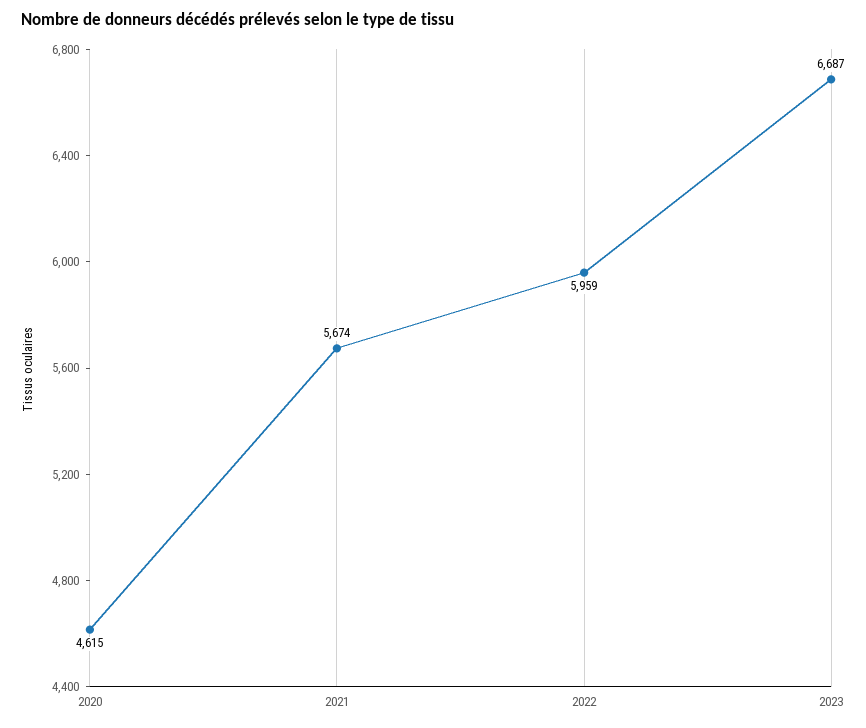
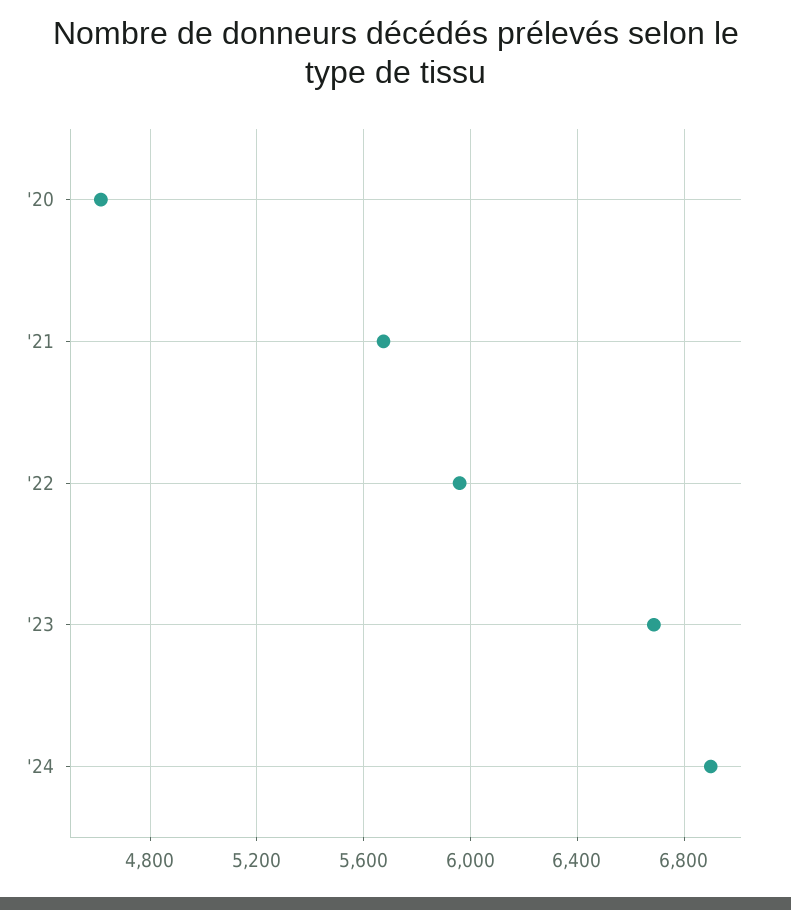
'24: none -> 6900

